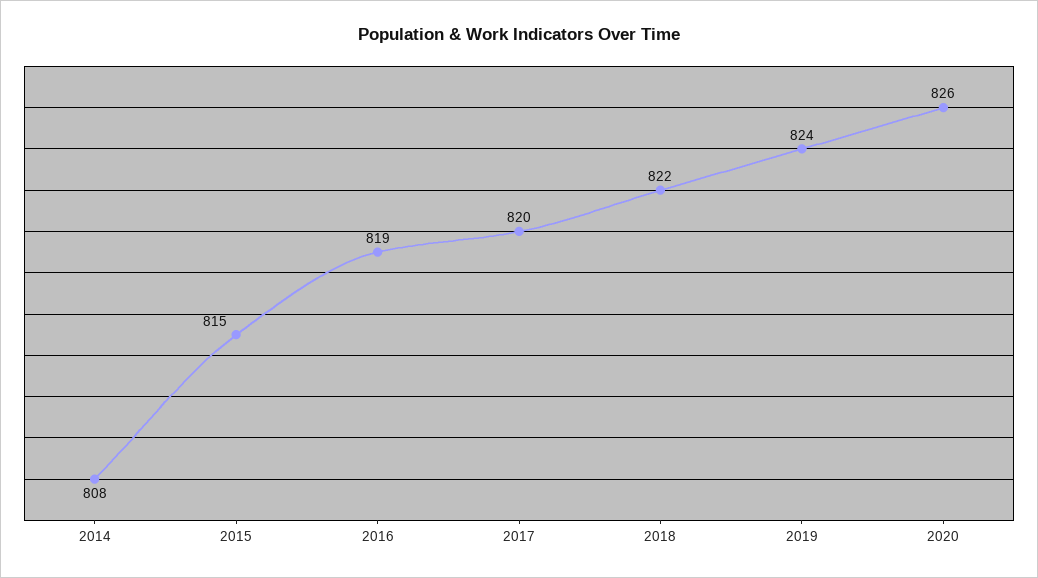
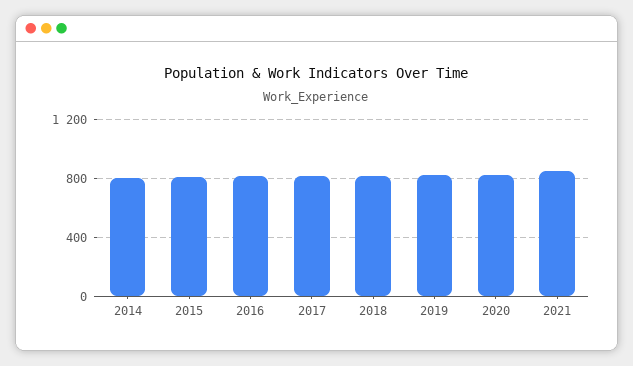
2021: none -> 850

